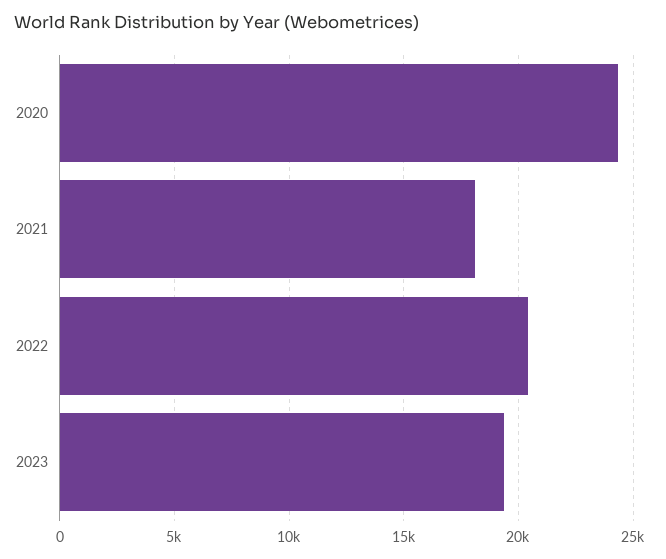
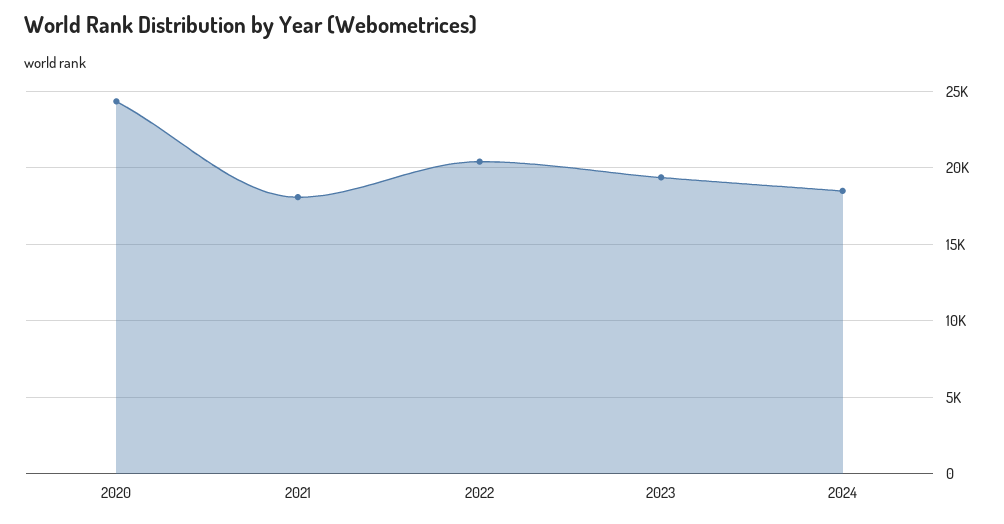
2024: none -> 18500

